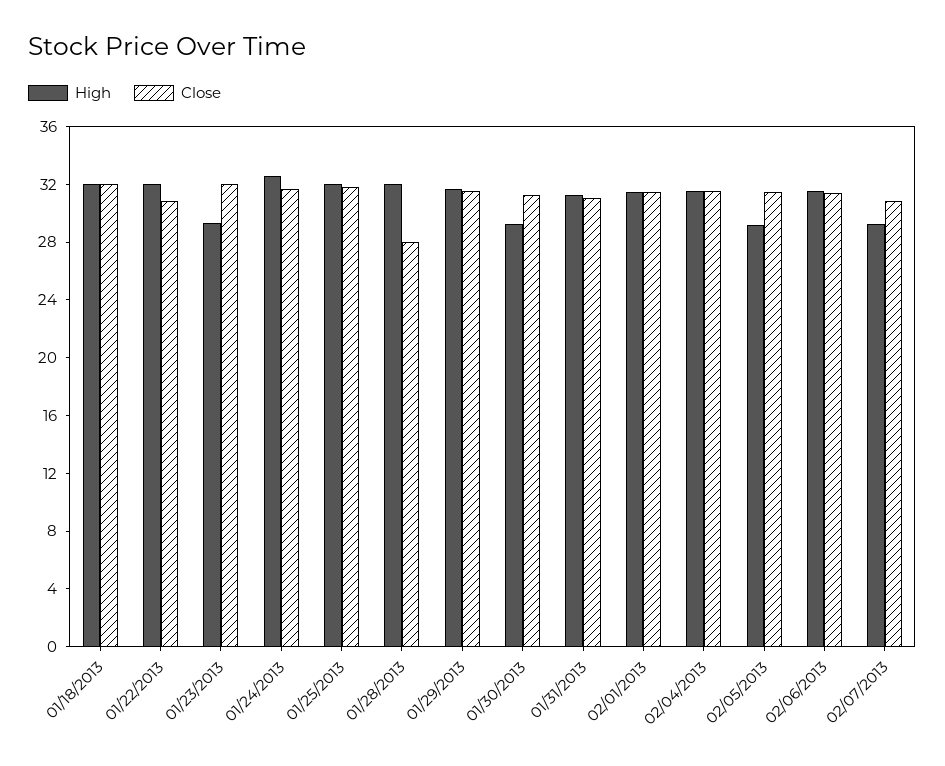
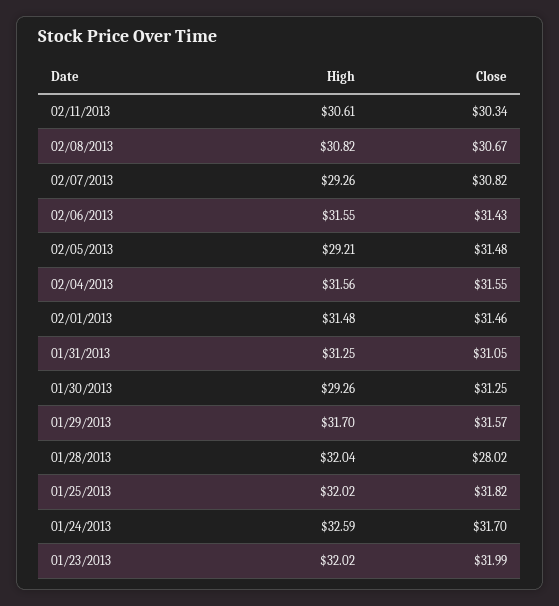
High, 01/18/2013: 32 -> none
Close, 01/18/2013: 32 -> none
High, 01/22/2013: 32 -> none
Close, 01/22/2013: 31 -> none
High, 01/23/2013: 29 -> 32.02
High, 02/11/2013: none -> 30.61
Close, 02/11/2013: none -> 30.34
High, 02/08/2013: none -> 30.82
Close, 02/08/2013: none -> 30.67

